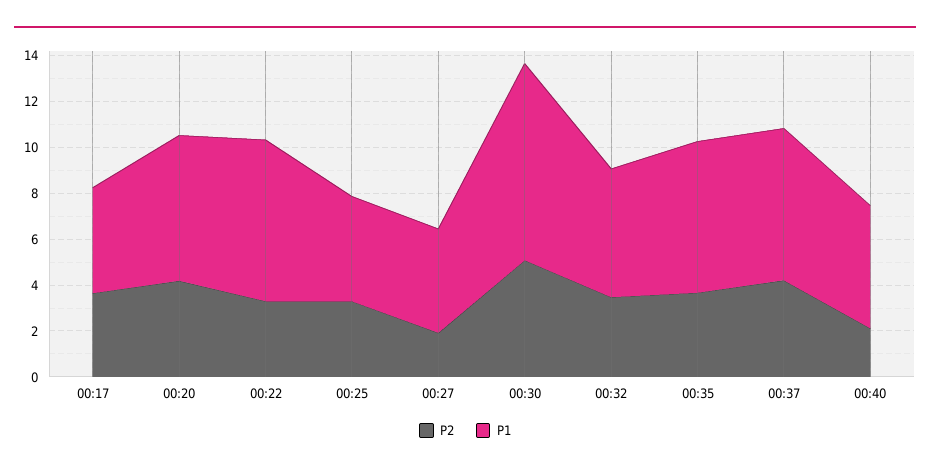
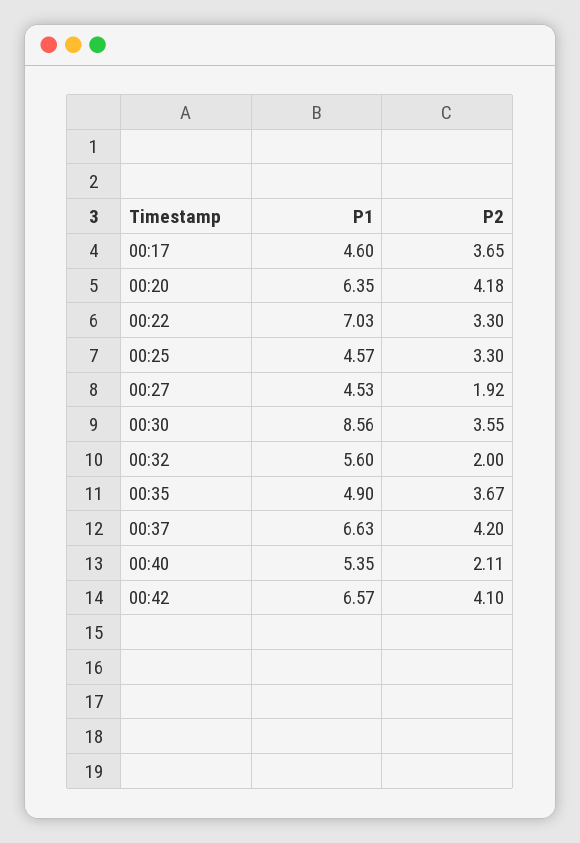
P2, 00:30: 5 -> 3.55
P2, 00:32: 3.5 -> 2
P1, 00:35: 6.5 -> 4.9
P1, 00:42: none -> 6.57
P2, 00:42: none -> 4.1

